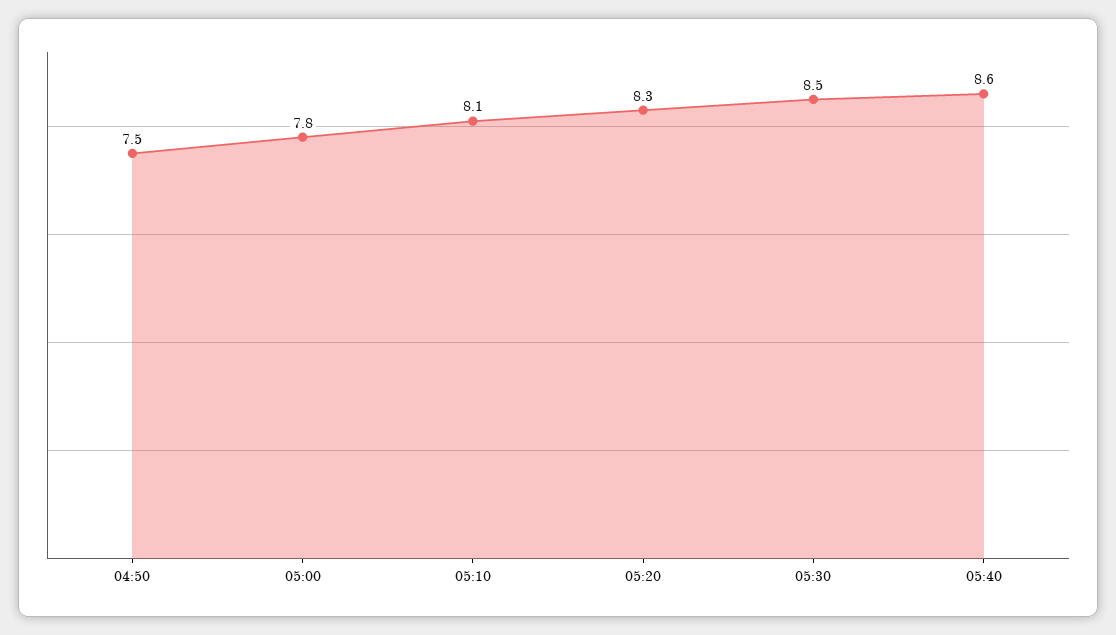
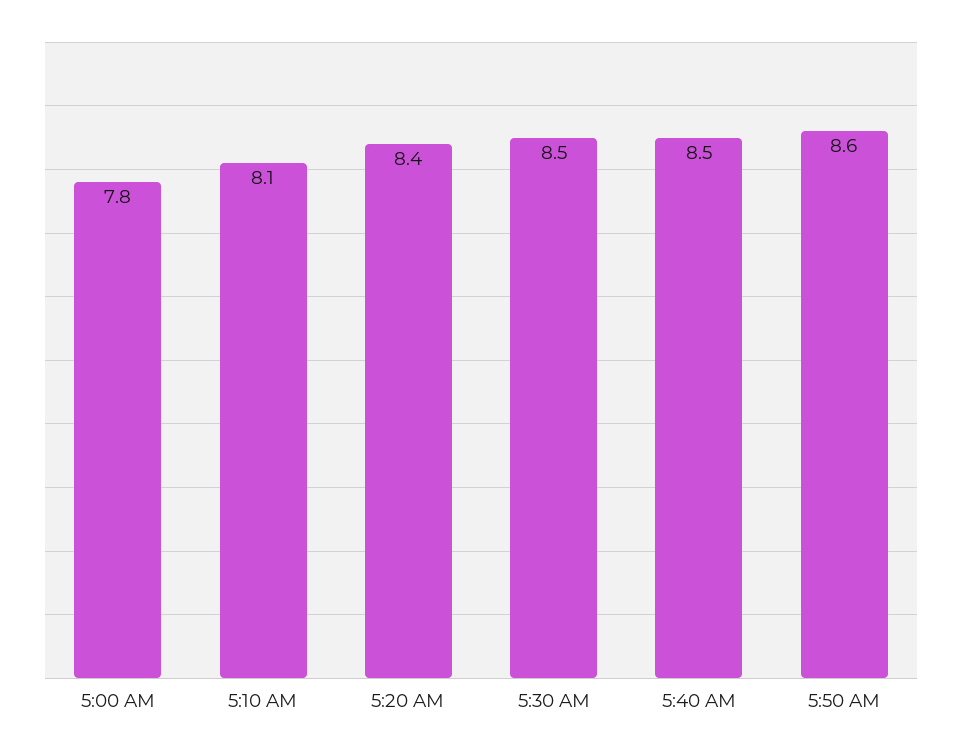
04:50: 7.5 -> none
05:20: 8.3 -> 8.4
05:40: 8.6 -> 8.5
5:50 AM: none -> 8.6

